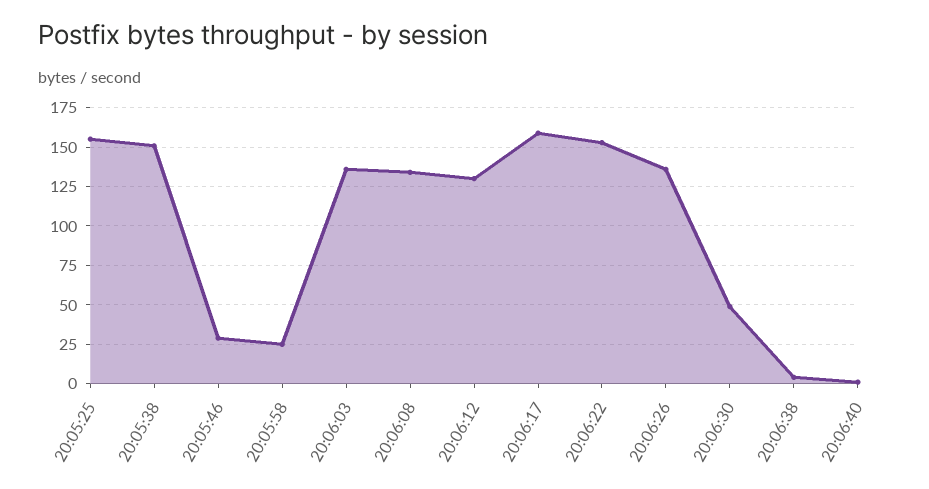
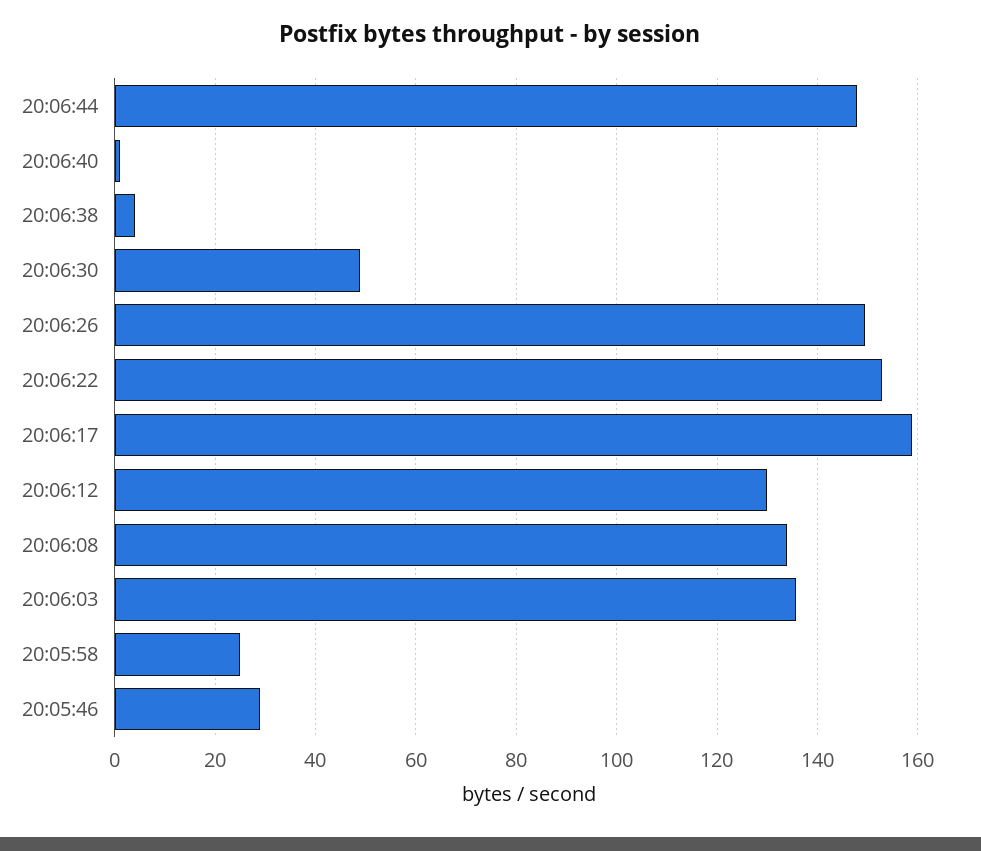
20:05:25: 155 -> none
20:05:38: 150 -> none
20:06:26: 135 -> 150
20:06:44: none -> 148

